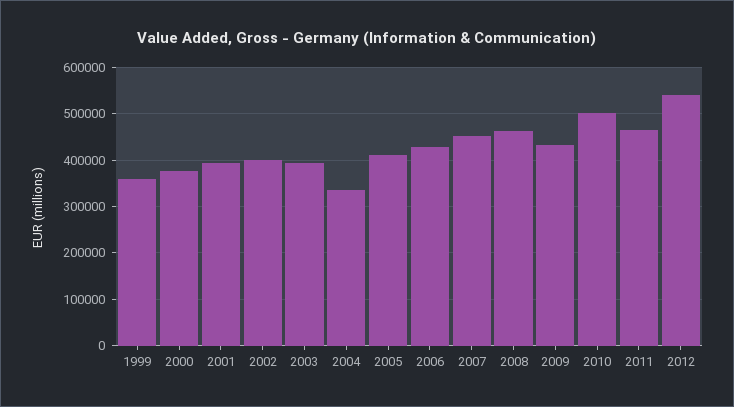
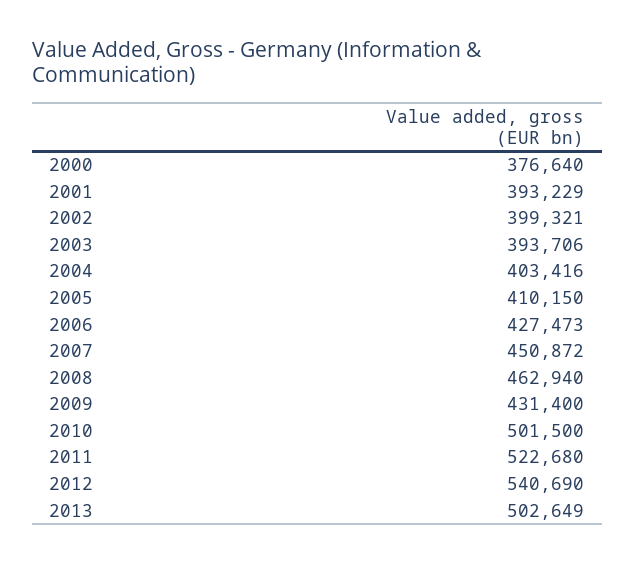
1999: 360000 -> none
2004: 340000 -> 403416
2011: 460000 -> 522680
2013: none -> 502649

